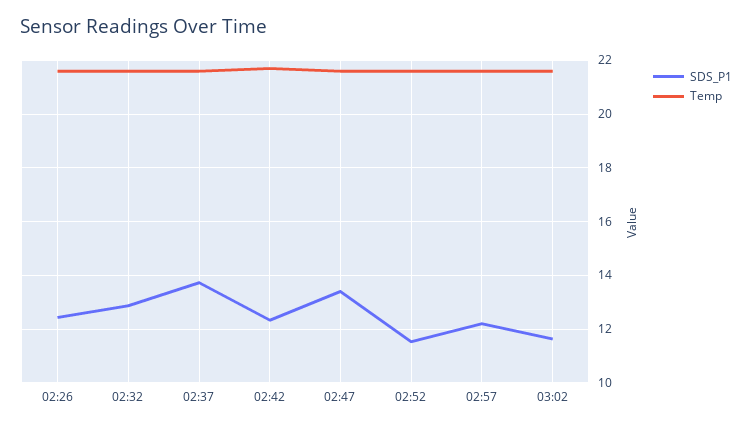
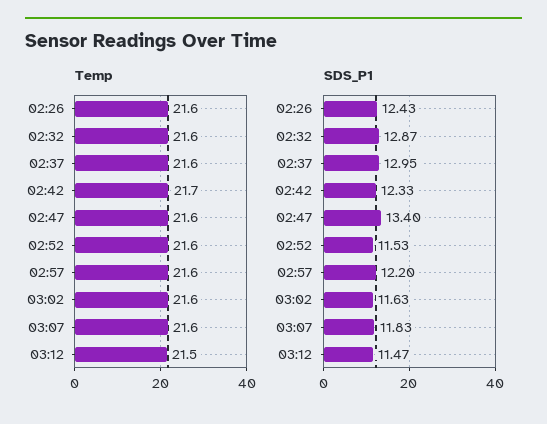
SDS_P1, 02:37: 13.75 -> 12.95
Temp, 03:07: none -> 21.6
Temp, 03:12: none -> 21.5
SDS_P1, 03:07: none -> 11.83
SDS_P1, 03:12: none -> 11.47

